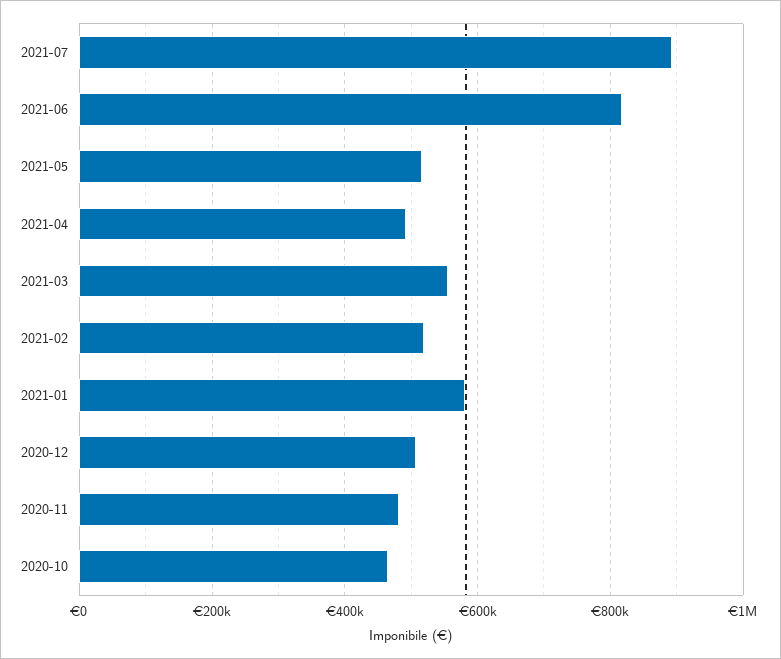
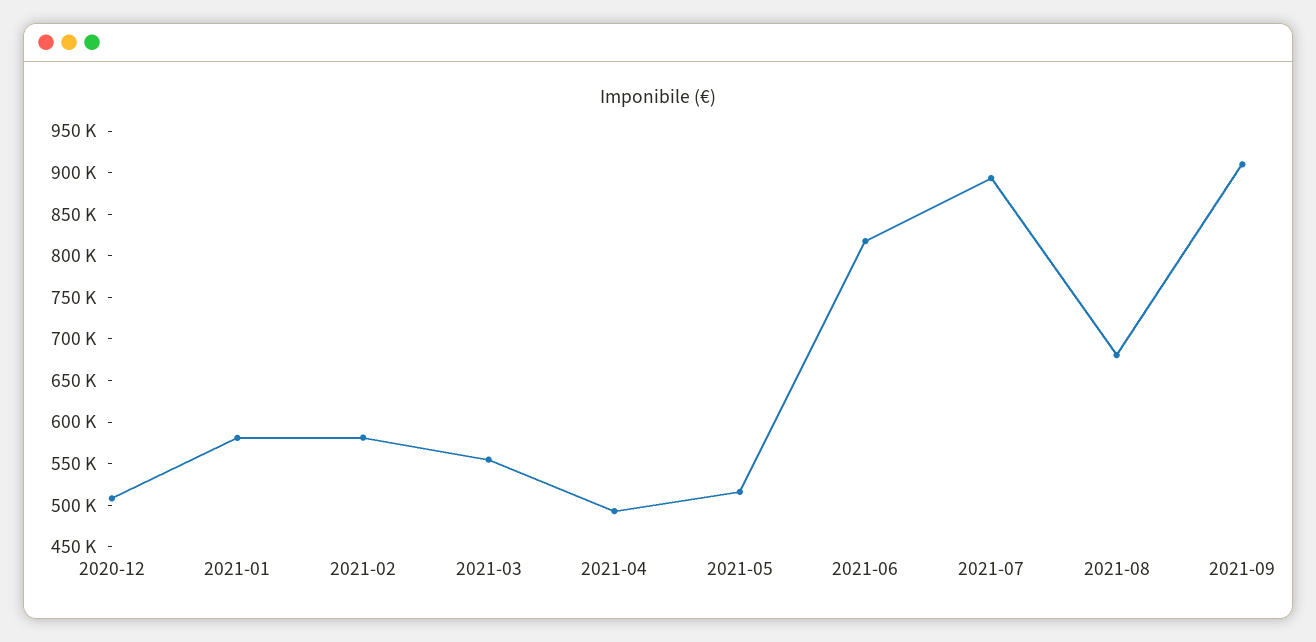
2021-02: 520000 -> 580000
2020-11: 480000 -> none
2020-10: 460000 -> none
2021-08: none -> 680000
2021-09: none -> 910000

